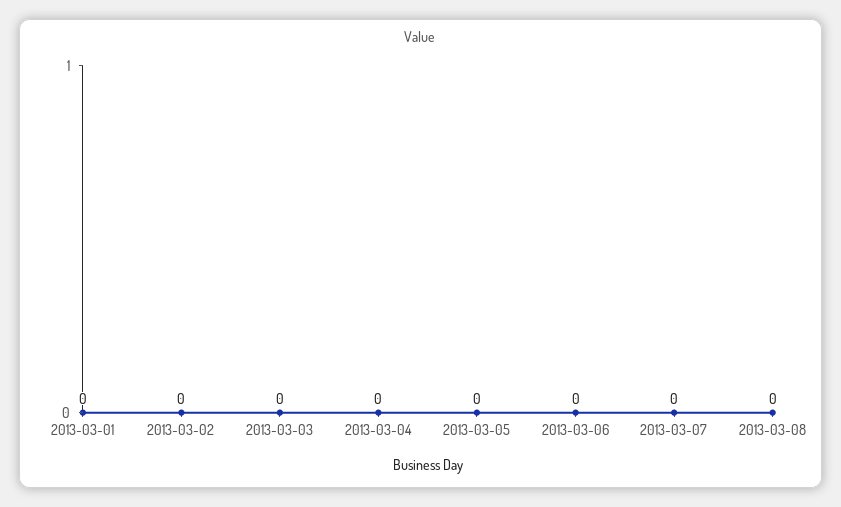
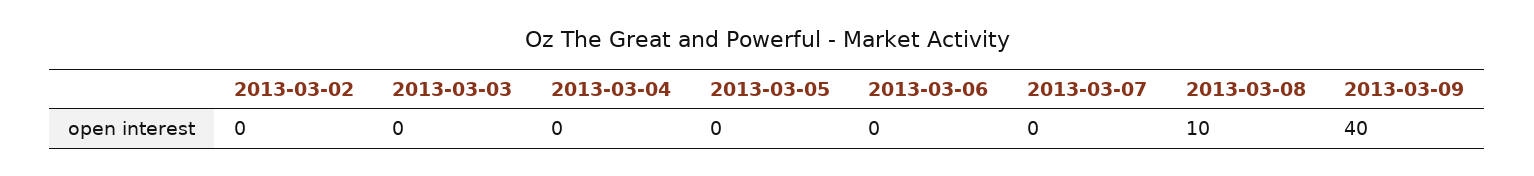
2013-03-01: 0 -> none
2013-03-08: 0 -> 10
2013-03-09: none -> 40

